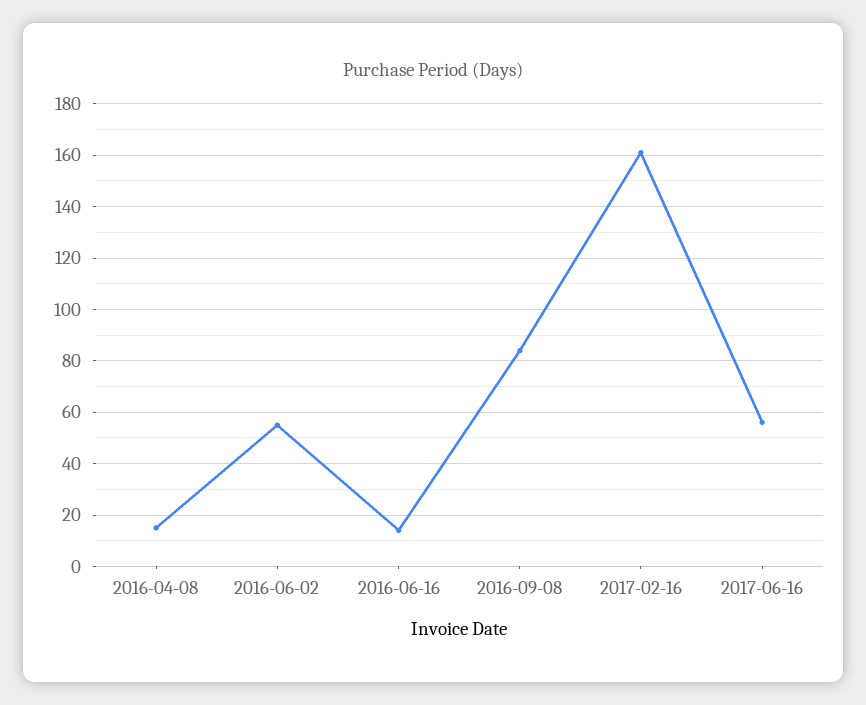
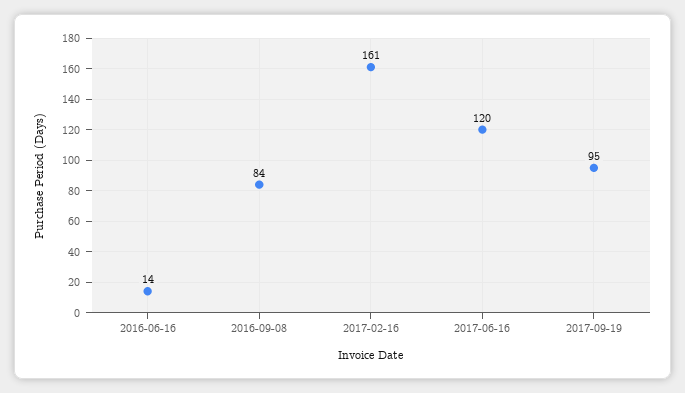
2016-04-08: 15 -> none
2016-06-02: 55 -> none
2017-06-16: 55 -> 120
2017-09-19: none -> 95

